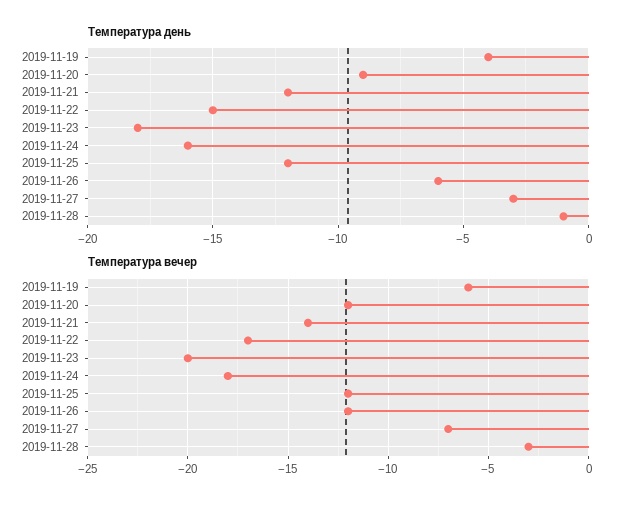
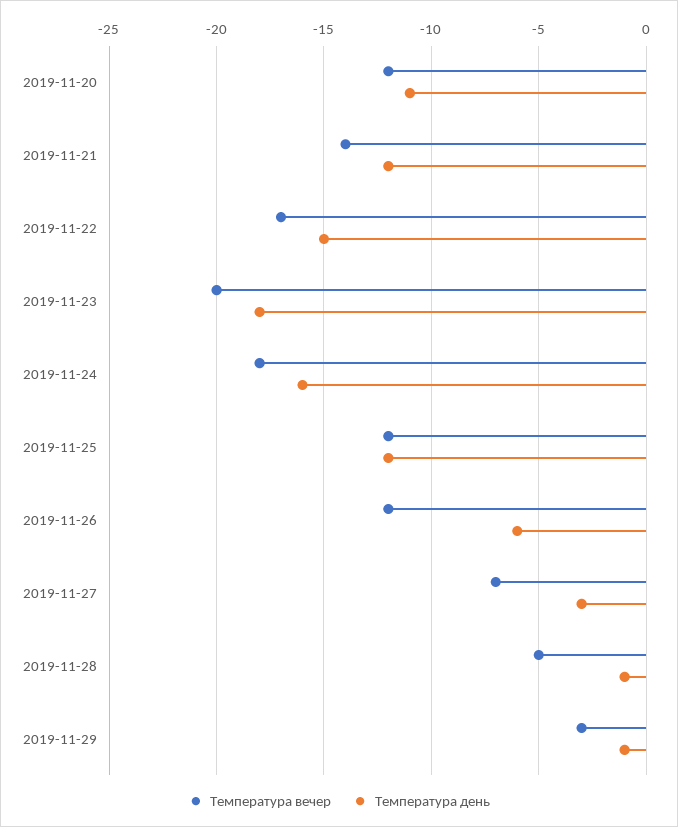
Температура день, 2019-11-19: -4 -> none
Температура день, 2019-11-20: -9 -> -11
Температура вечер, 2019-11-19: -6 -> none
Температура вечер, 2019-11-28: -3 -> -5
Температура вечер, 2019-11-29: none -> -3
Температура день, 2019-11-29: none -> -1

